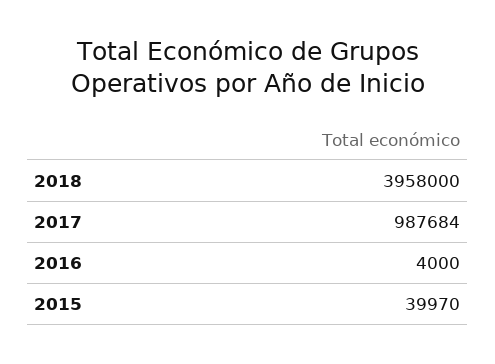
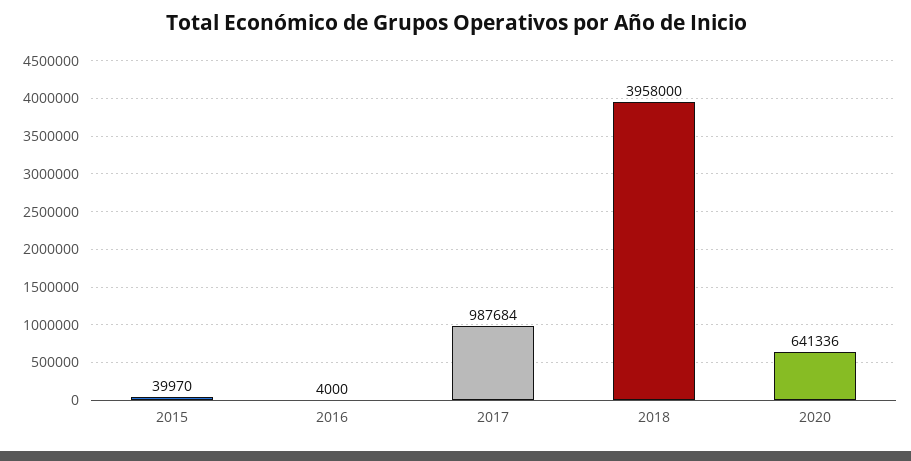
2020: none -> 641336

